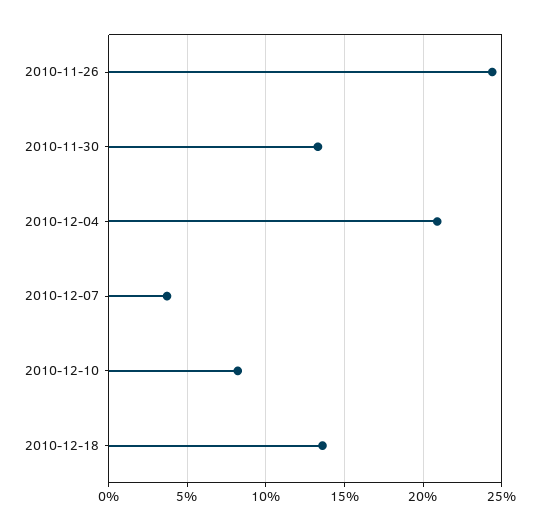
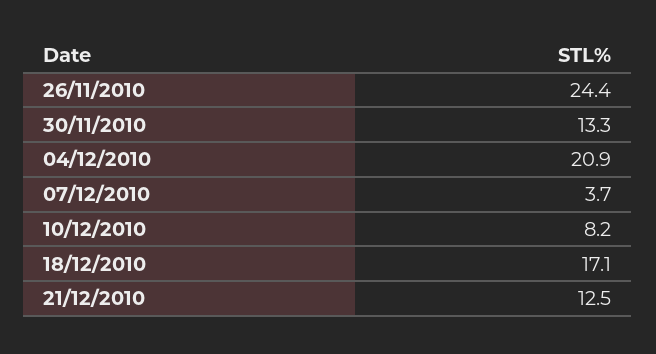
2010-12-18: 13.5 -> 17.1
21/12/2010: none -> 12.5

